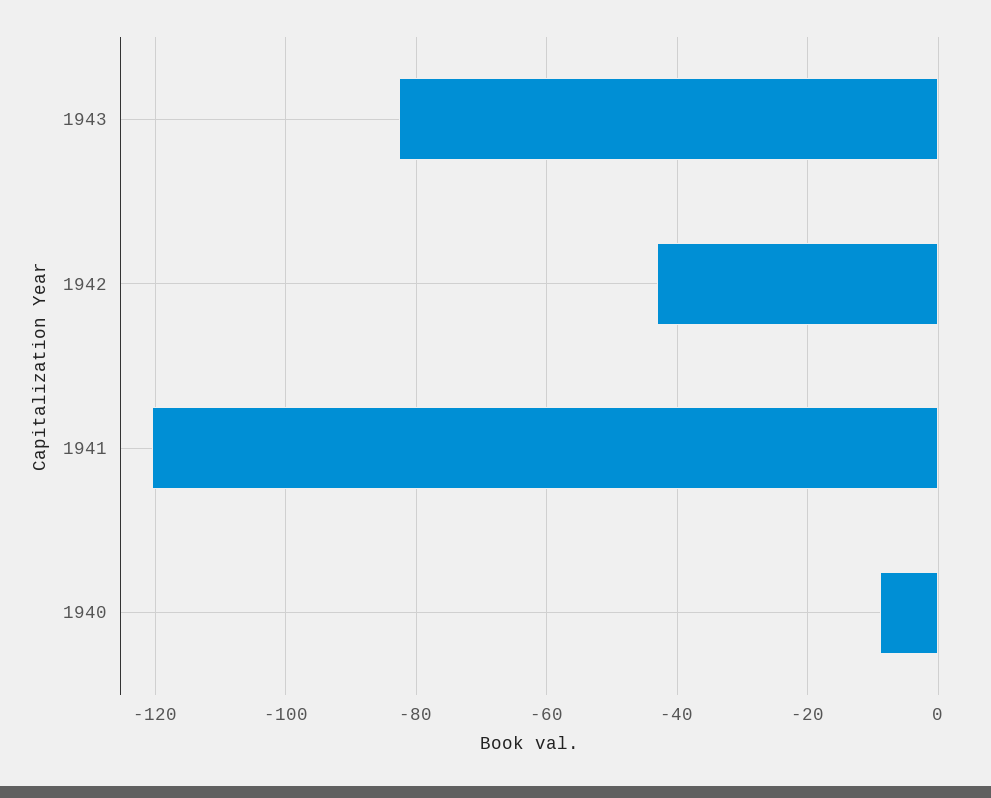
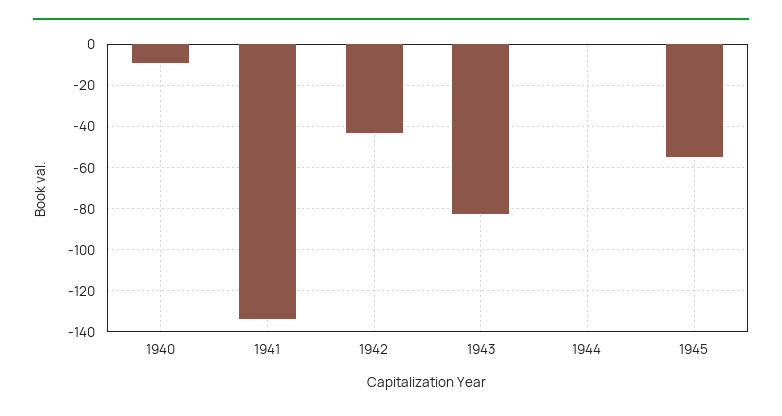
1941: -120 -> -135
1944: none -> 0
1945: none -> -55

